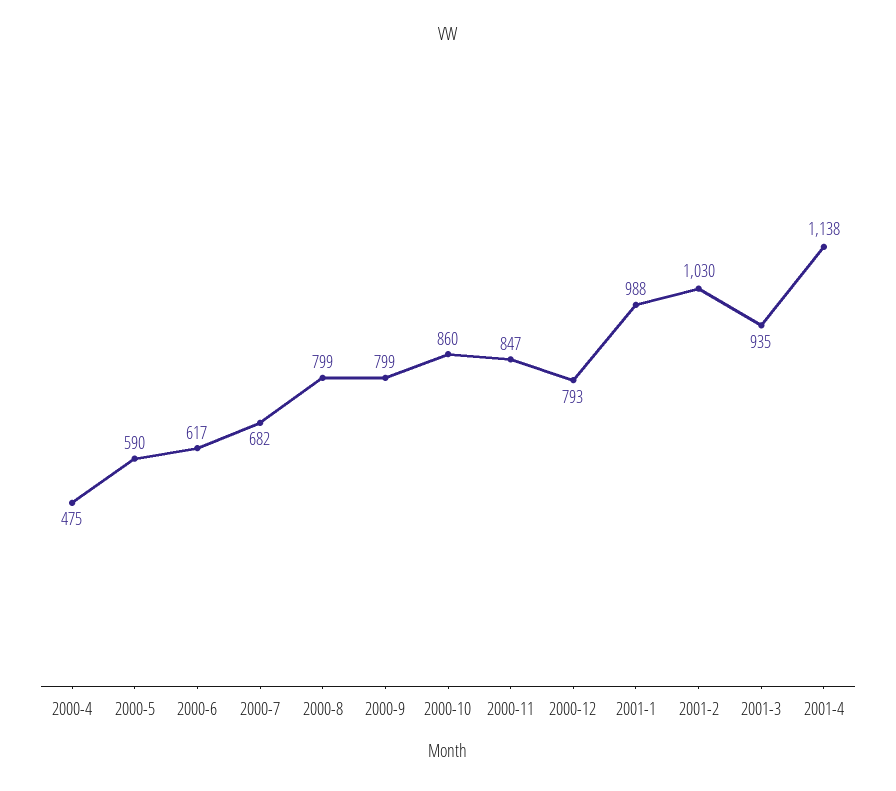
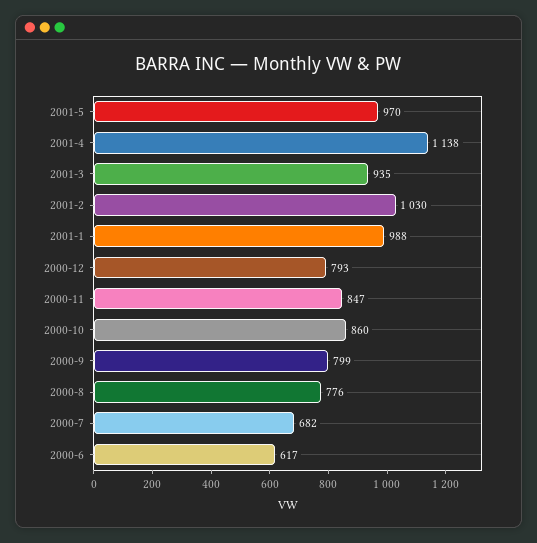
2000-4: 475 -> none
2000-5: 590 -> none
2000-8: 799 -> 776
2001-5: none -> 970

